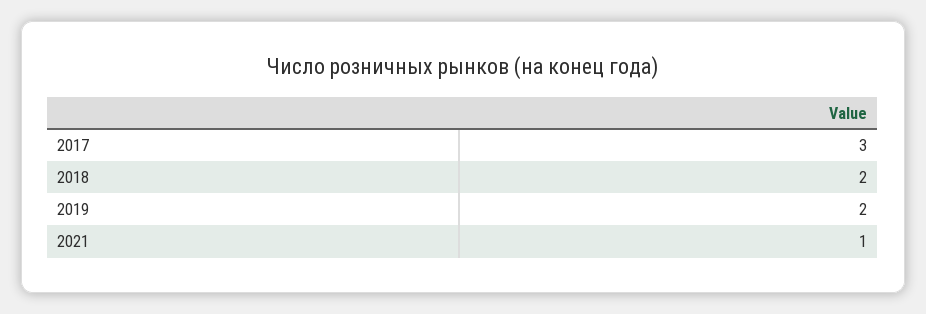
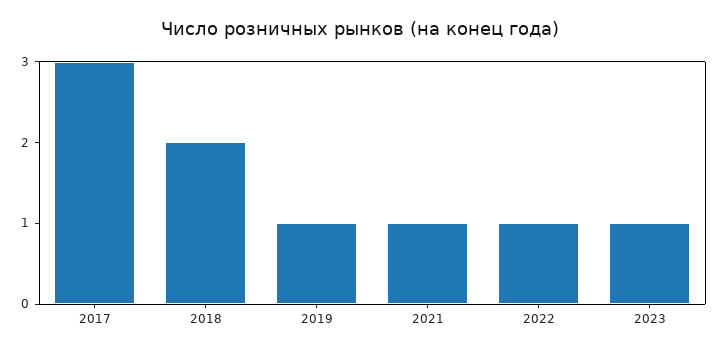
2019: 2 -> 1
2022: none -> 1
2023: none -> 1

